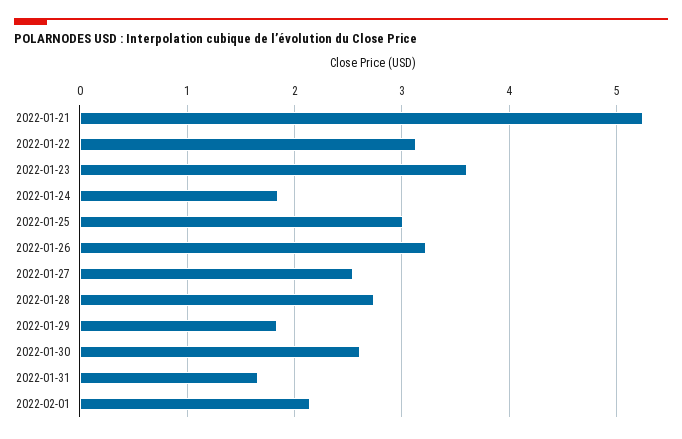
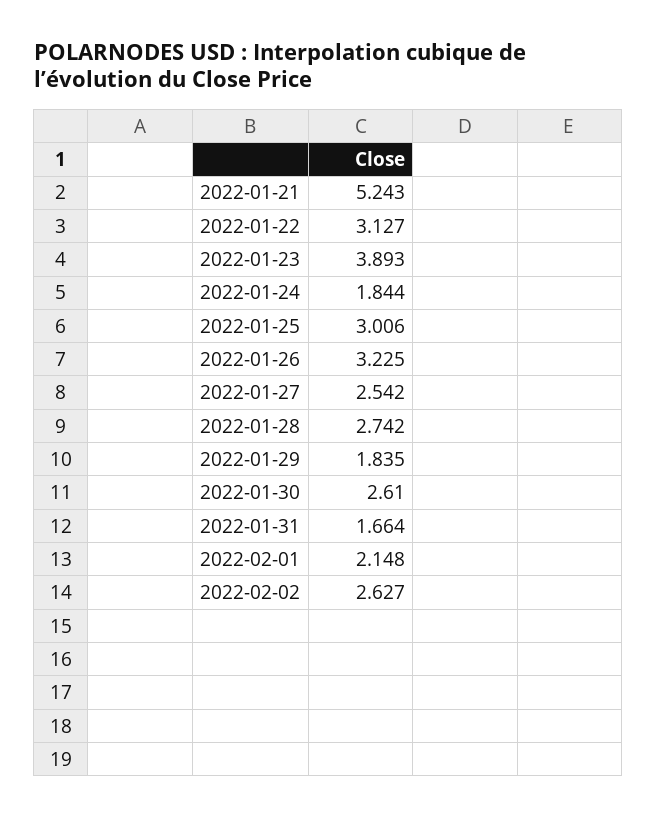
2022-01-23: 3.6 -> 3.893
2022-02-02: none -> 2.627

